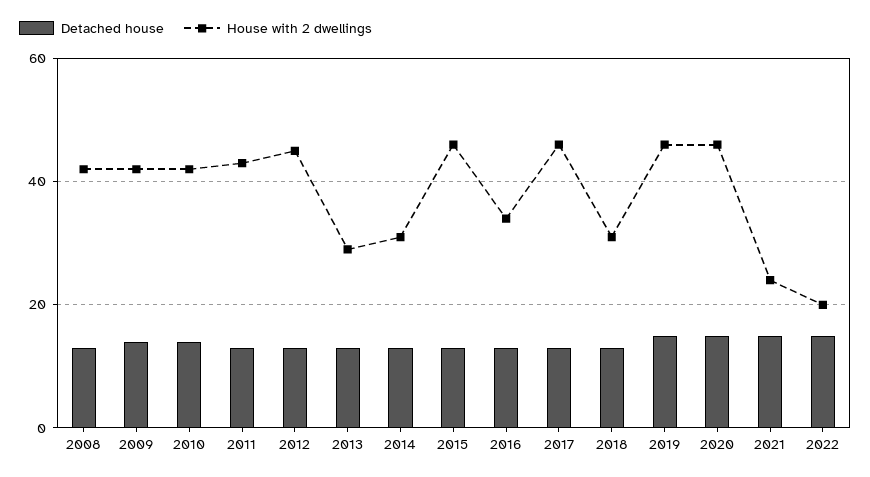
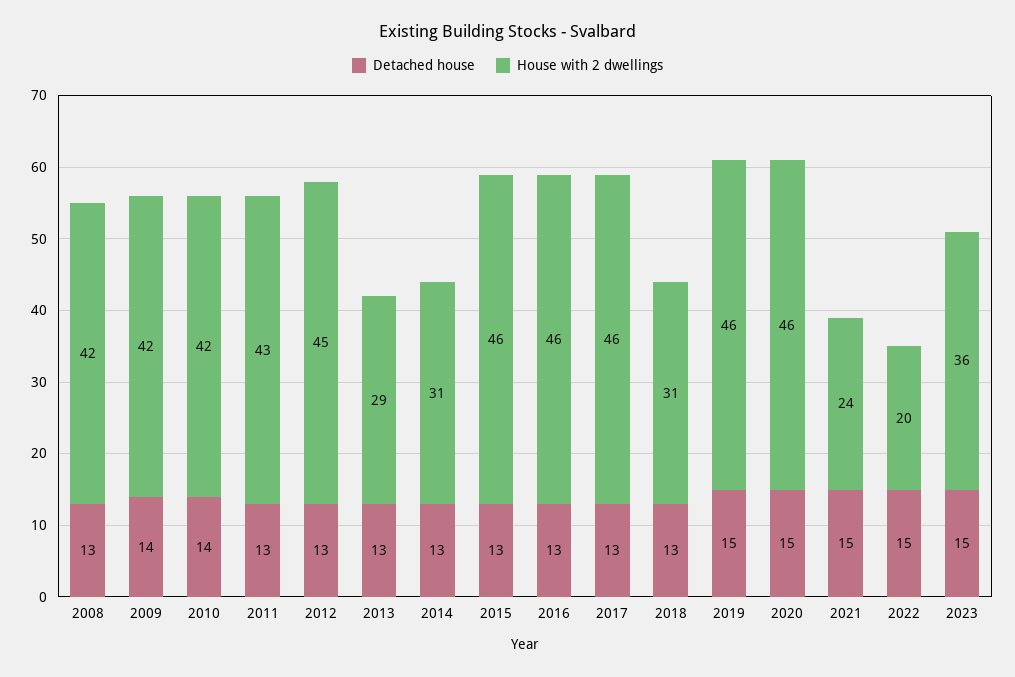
House with 2 dwellings, 2016: 35 -> 46
Detached house, 2023: none -> 15
House with 2 dwellings, 2023: none -> 36

